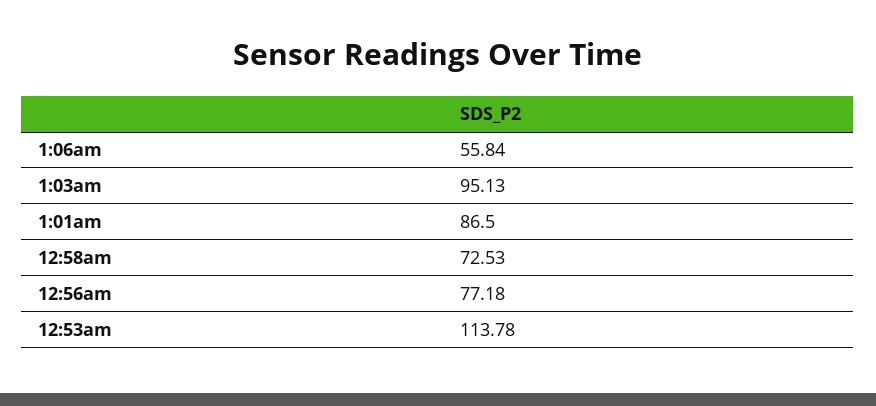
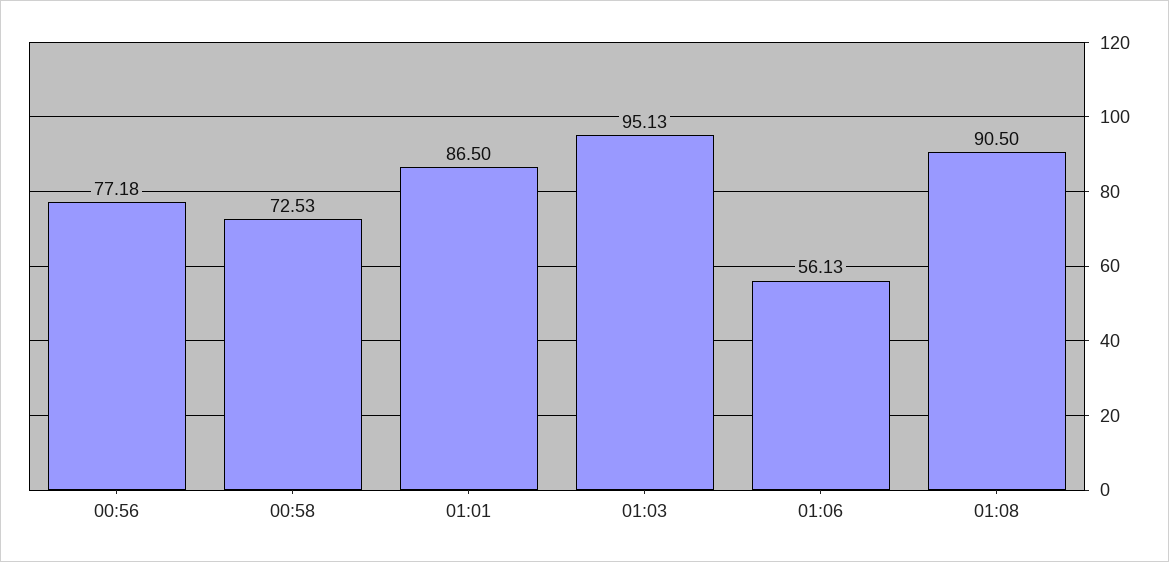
1:06am: 55.84 -> 56.13
12:53am: 113.78 -> none
01:08: none -> 90.5

